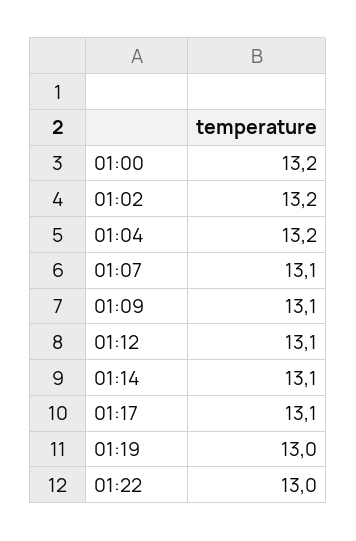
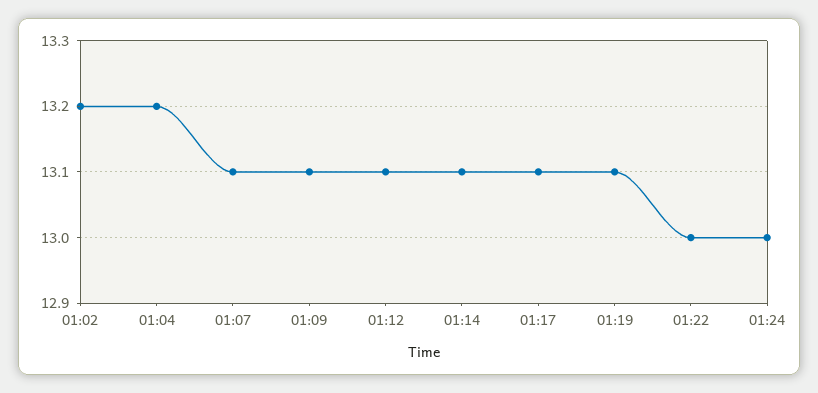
01:00: 13.2 -> none
01:19: 13 -> 13.1
01:24: none -> 13

